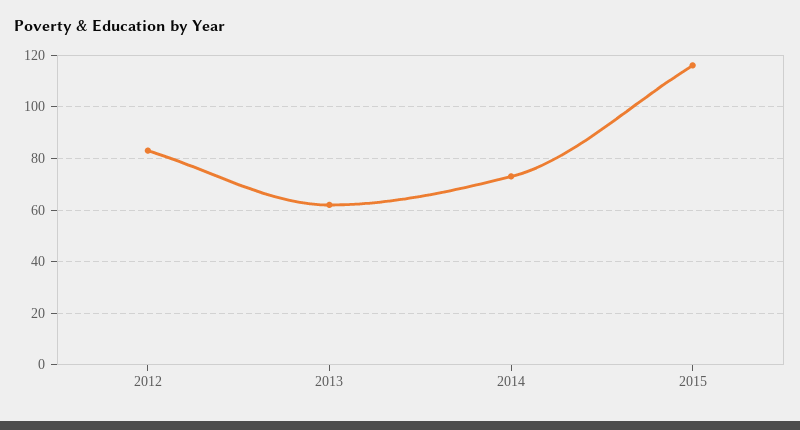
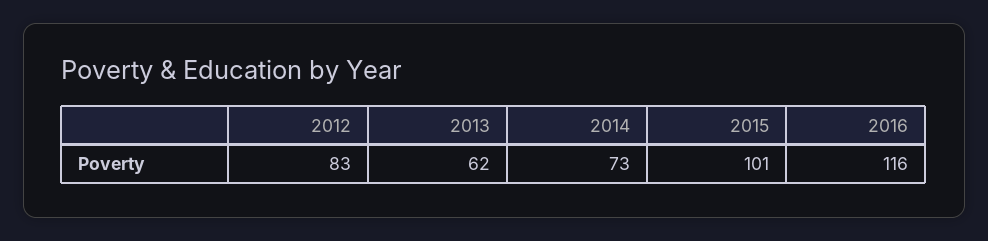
2015: 115 -> 101
2016: none -> 116

